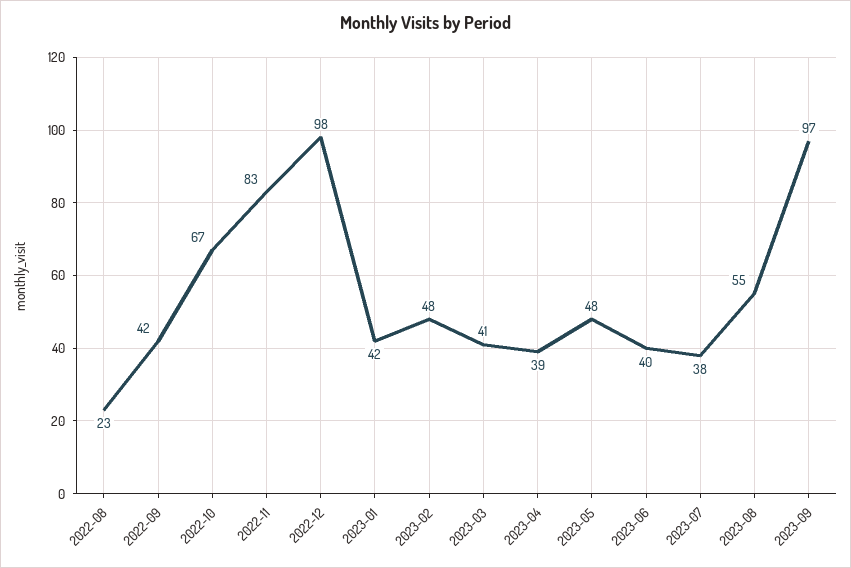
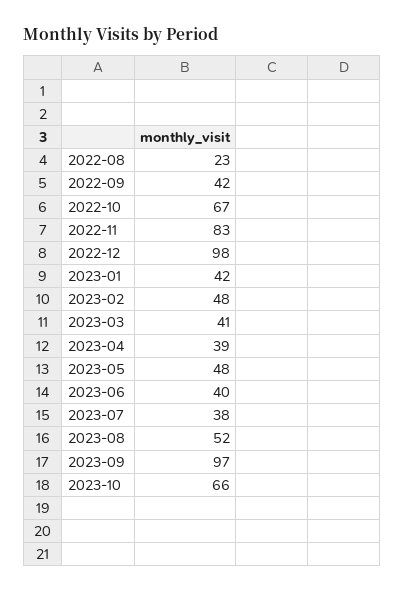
2023-08: 55 -> 52
2023-10: none -> 66

